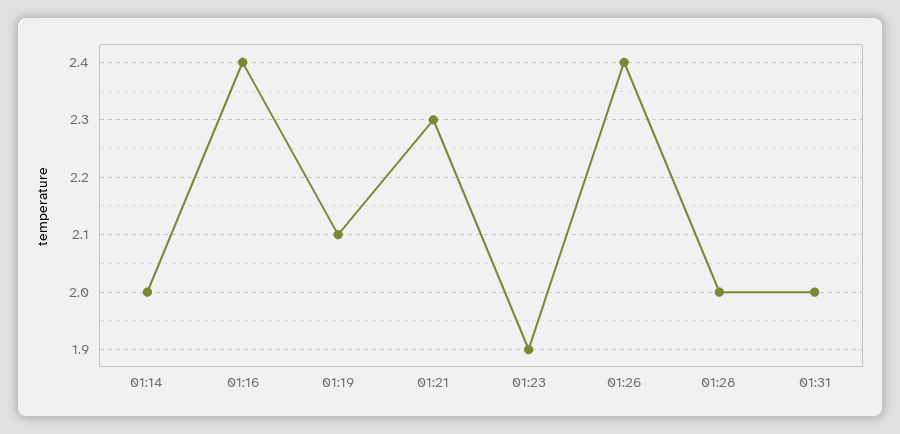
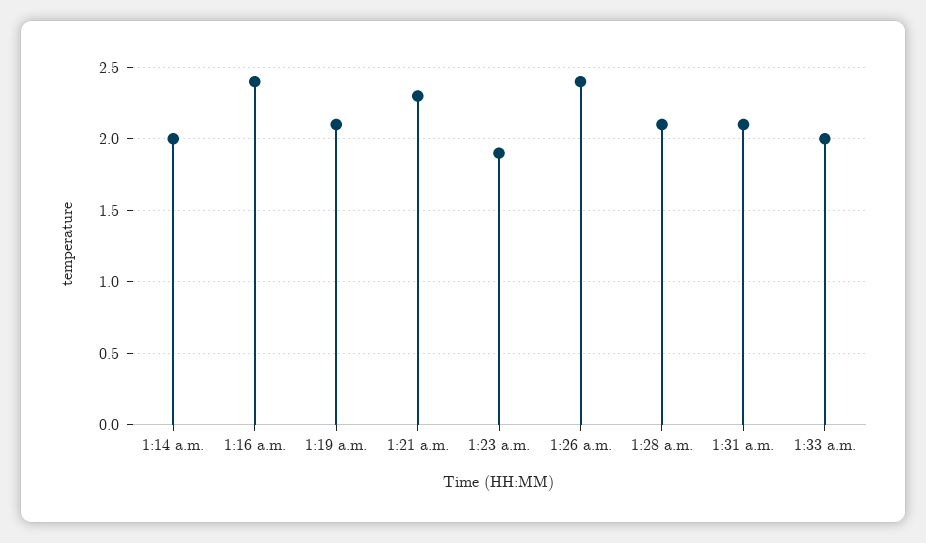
01:28: 2 -> 2.1
01:31: 2 -> 2.1
1:33 a.m.: none -> 2

